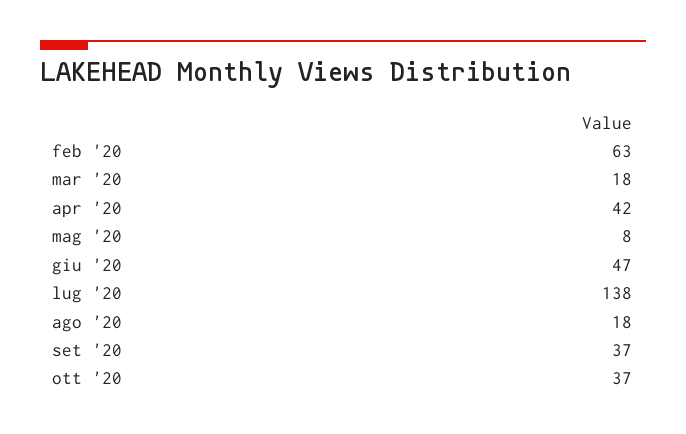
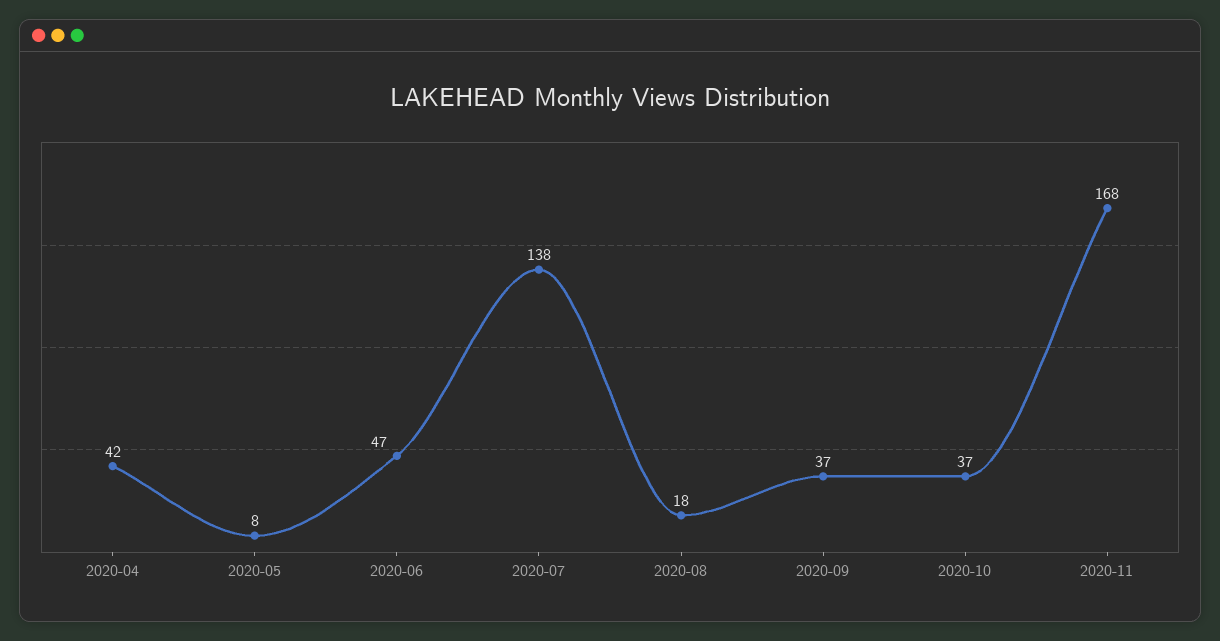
feb '20: 63 -> none
mar '20: 18 -> none
2020-11: none -> 168

